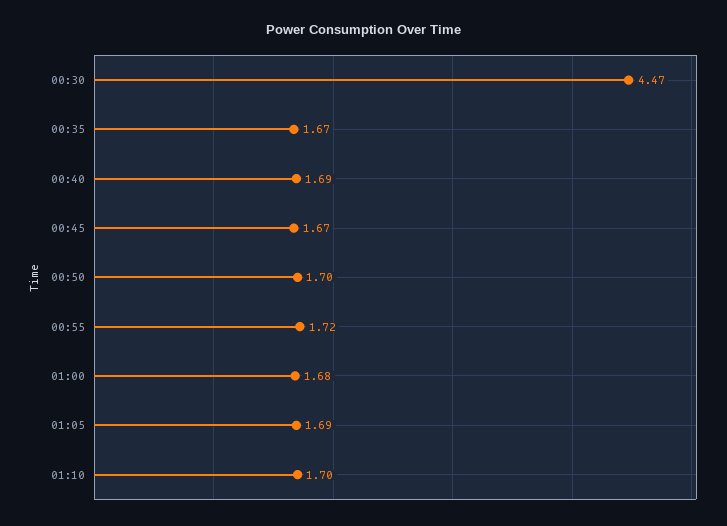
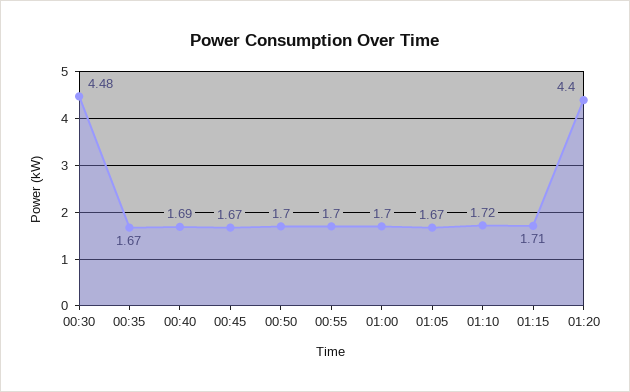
00:30: 4.47 -> 4.48
00:55: 1.72 -> 1.7
01:00: 1.68 -> 1.7
01:05: 1.69 -> 1.67
01:10: 1.7 -> 1.72
01:15: none -> 1.71
01:20: none -> 4.4

